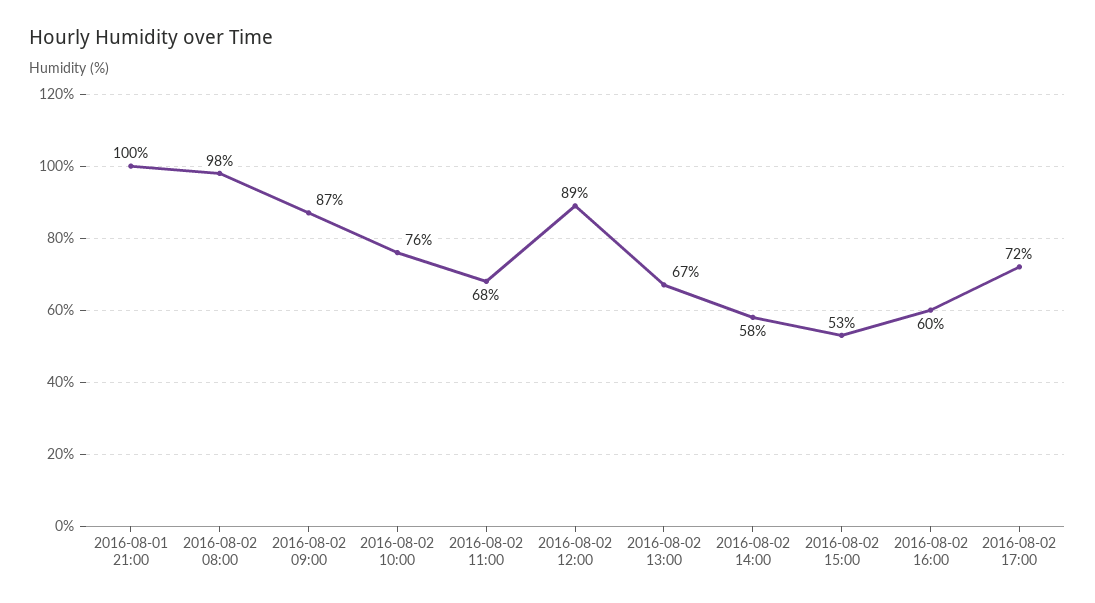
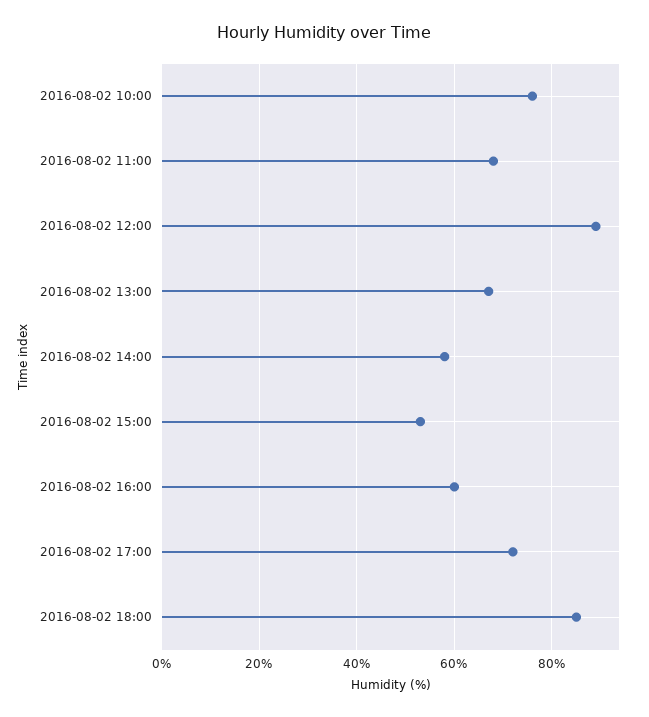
2016-08-01 21:00: 100 -> none
2016-08-02 08:00: 98 -> none
2016-08-02 09:00: 87 -> none
2016-08-02 18:00: none -> 85

